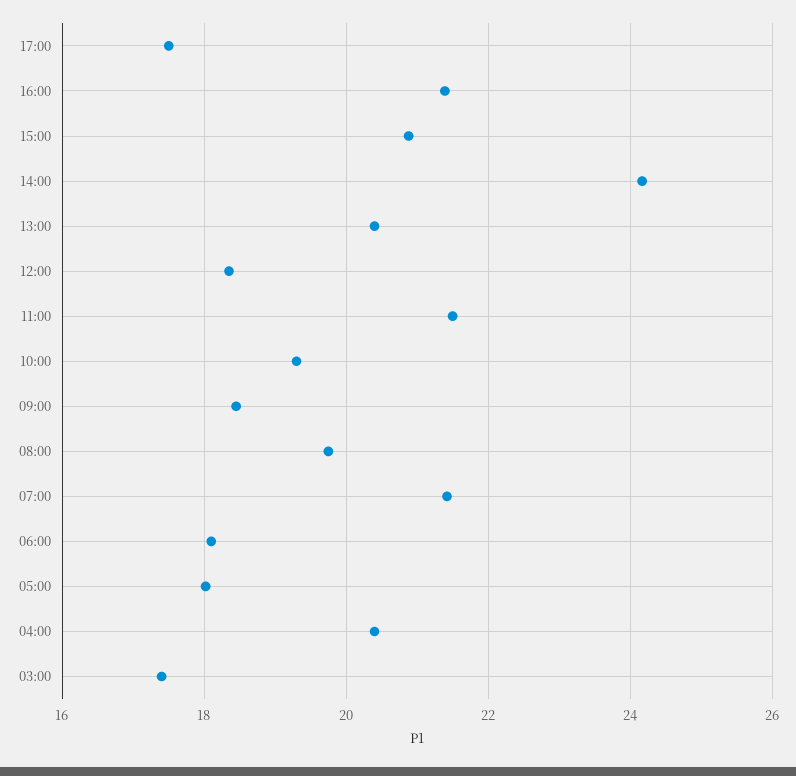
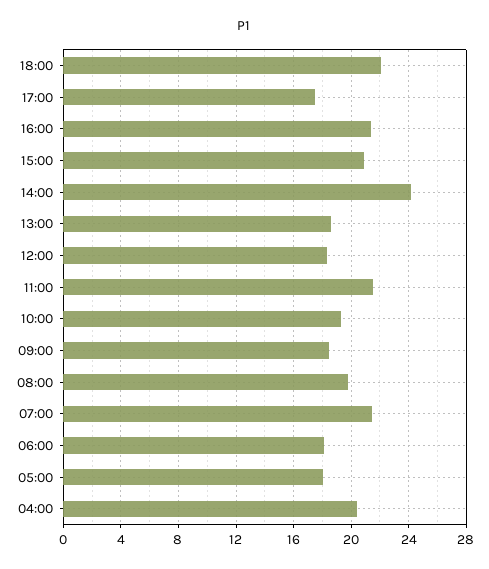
13:00: 20.4 -> 18.5
03:00: 17.4 -> none
18:00: none -> 22

